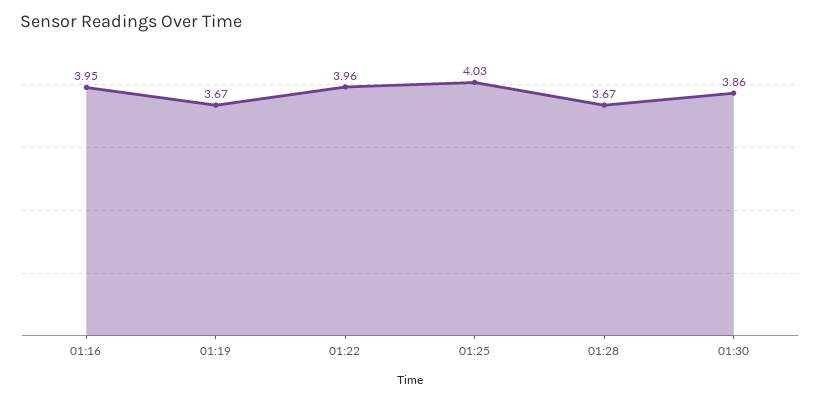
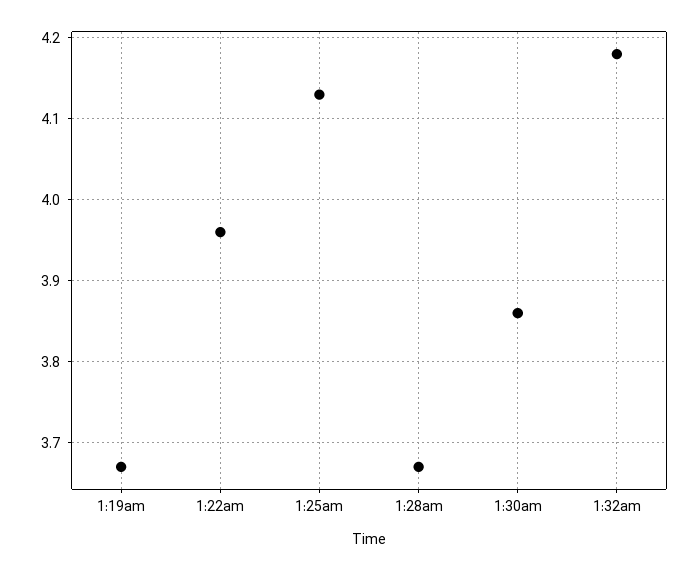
01:16: 3.95 -> none
01:25: 4.03 -> 4.13
1:32am: none -> 4.18

